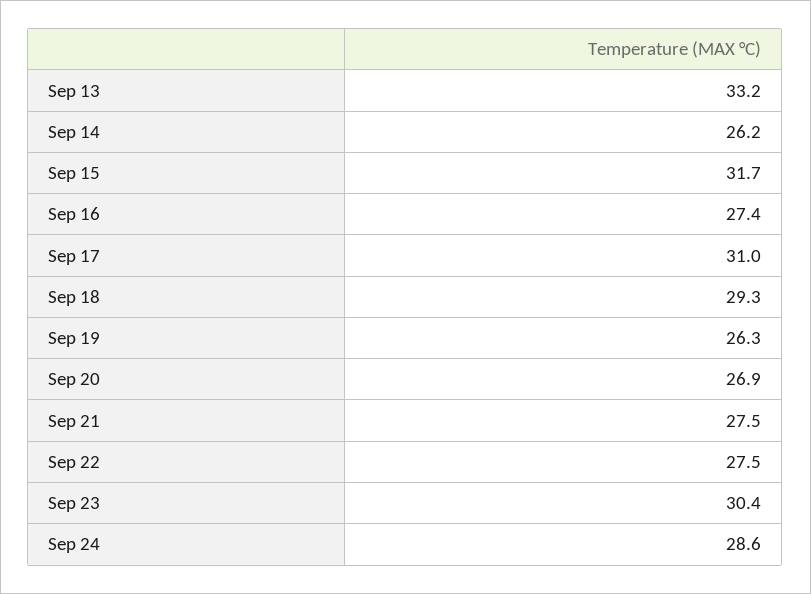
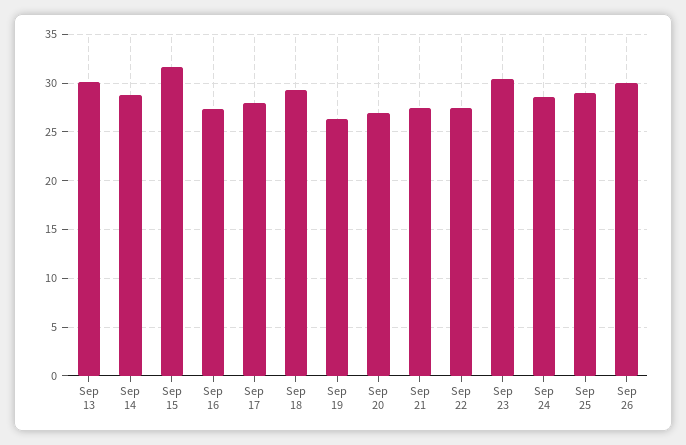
Sep 13: 33.2 -> 30
Sep 14: 26.2 -> 29
Sep 17: 31 -> 28
Sep 25: none -> 29
Sep 26: none -> 30

